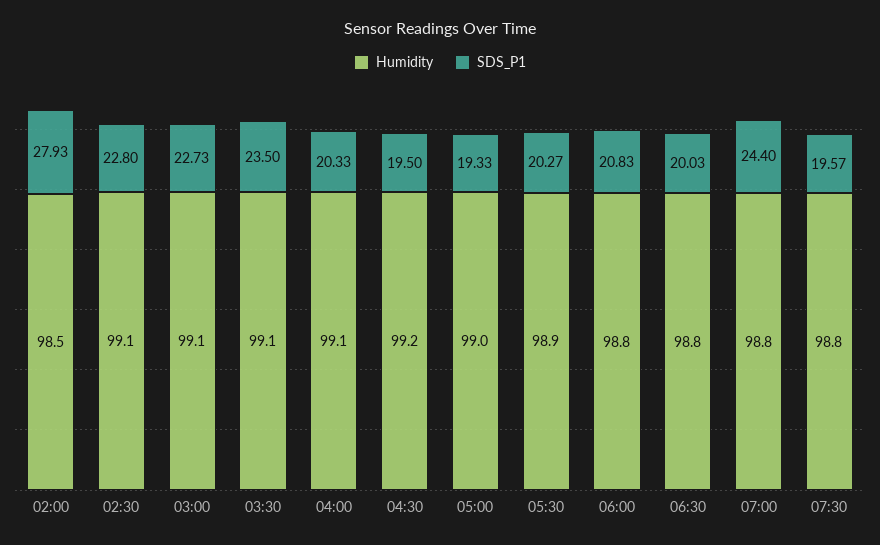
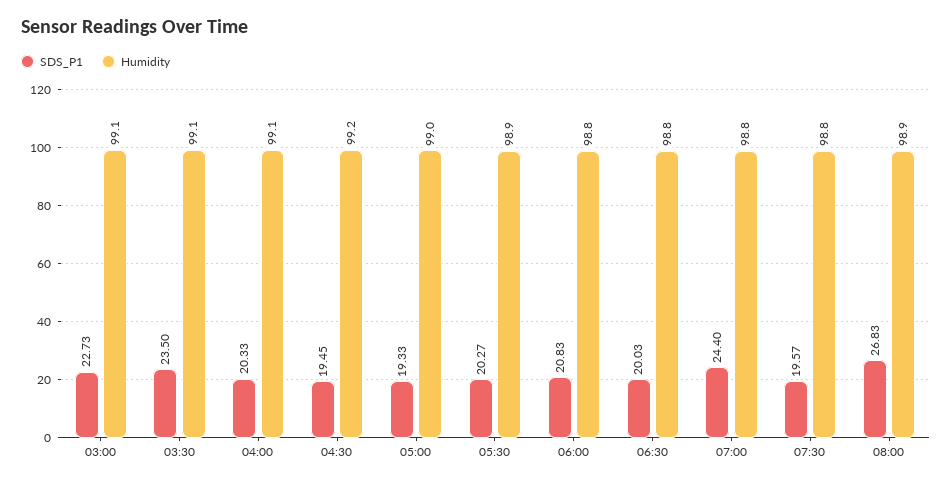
Humidity, 02:00: 98.5 -> none
SDS_P1, 02:00: 27.93 -> none
Humidity, 02:30: 99.1 -> none
SDS_P1, 02:30: 22.8 -> none
SDS_P1, 04:30: 19.5 -> 19.45
SDS_P1, 08:00: none -> 26.83
Humidity, 08:00: none -> 98.9

